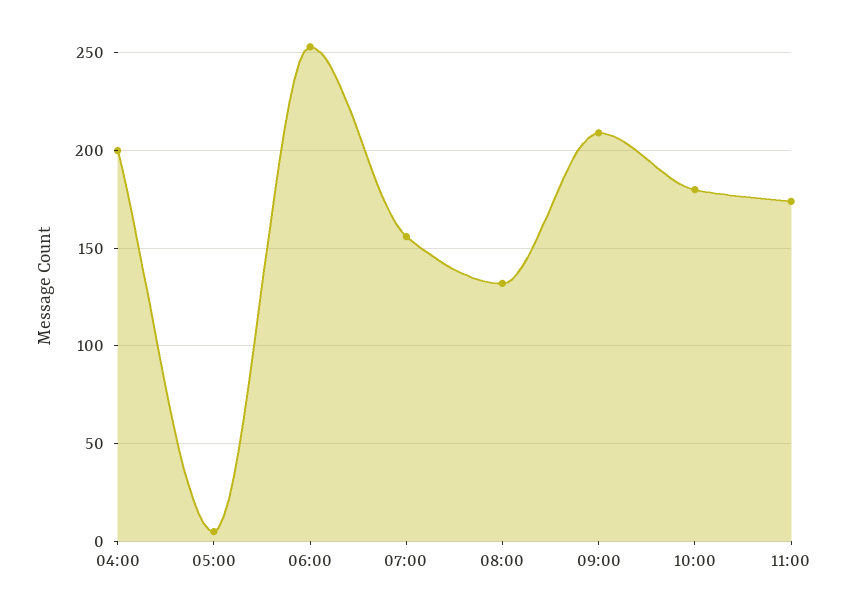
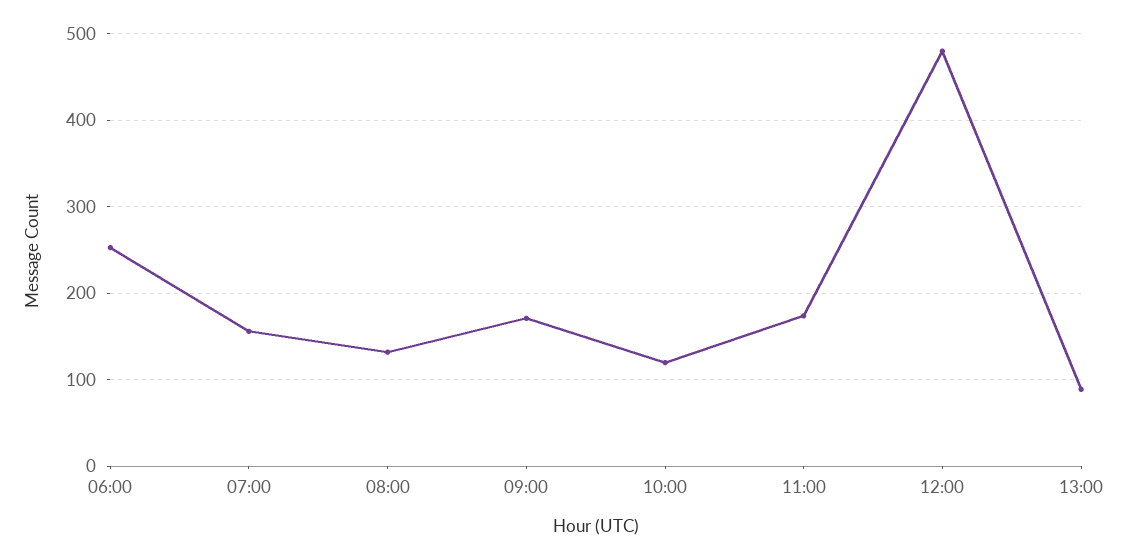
04:00: 200 -> none
05:00: 5 -> none
09:00: 210 -> 170
10:00: 180 -> 120
12:00: none -> 480
13:00: none -> 90

